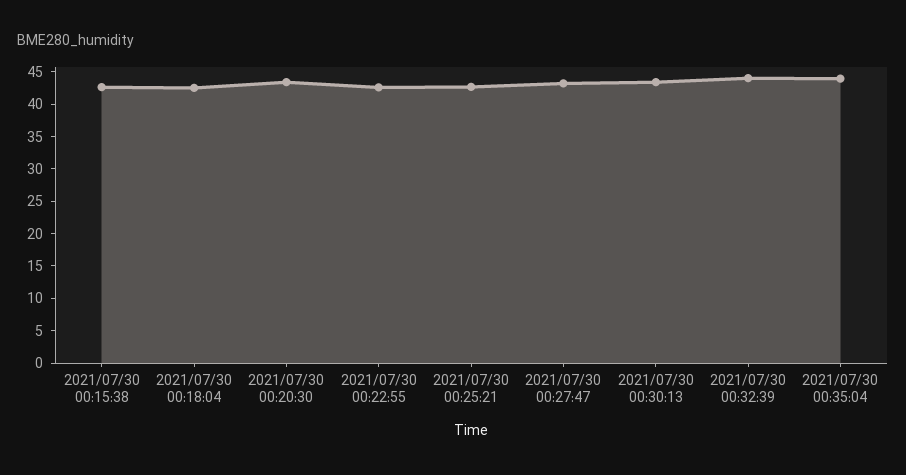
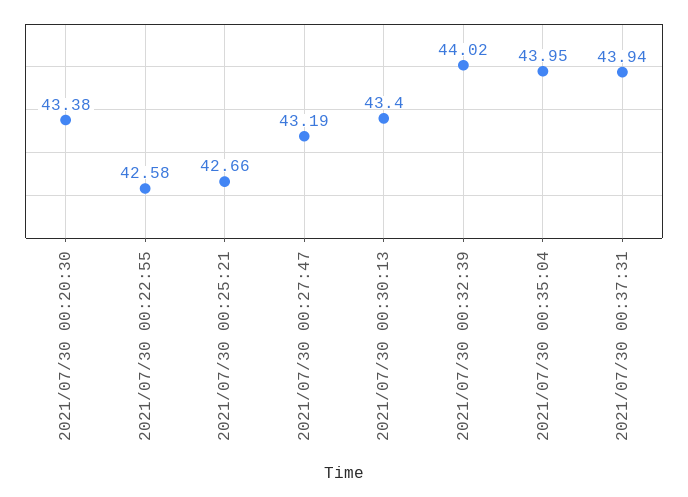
2021/07/30 00:15:38: 42.5 -> none
2021/07/30 00:18:04: 42.5 -> none
2021/07/30 00:37:31: none -> 43.94

